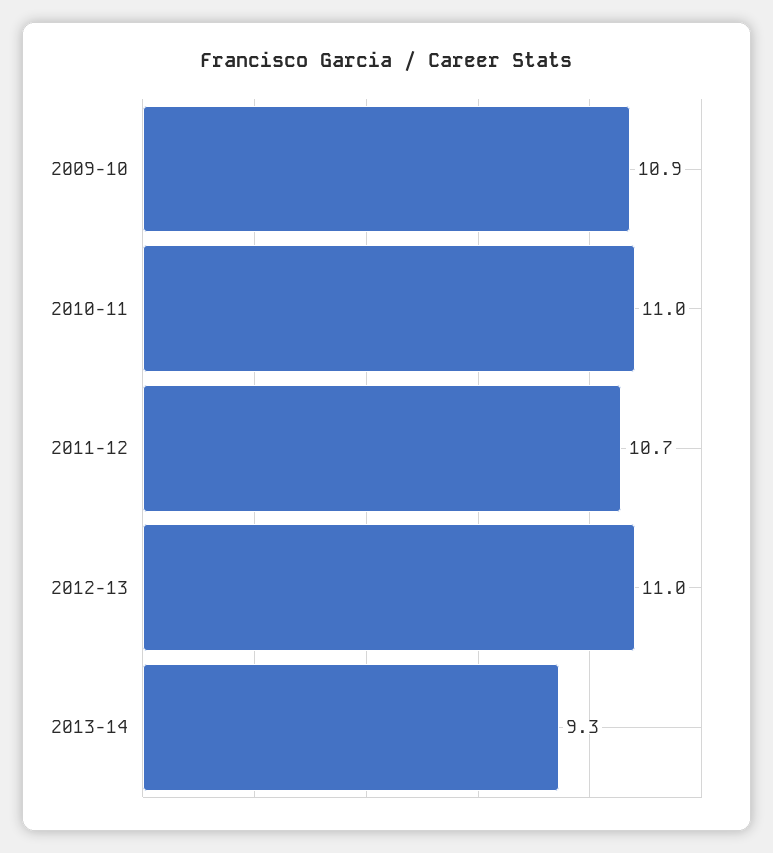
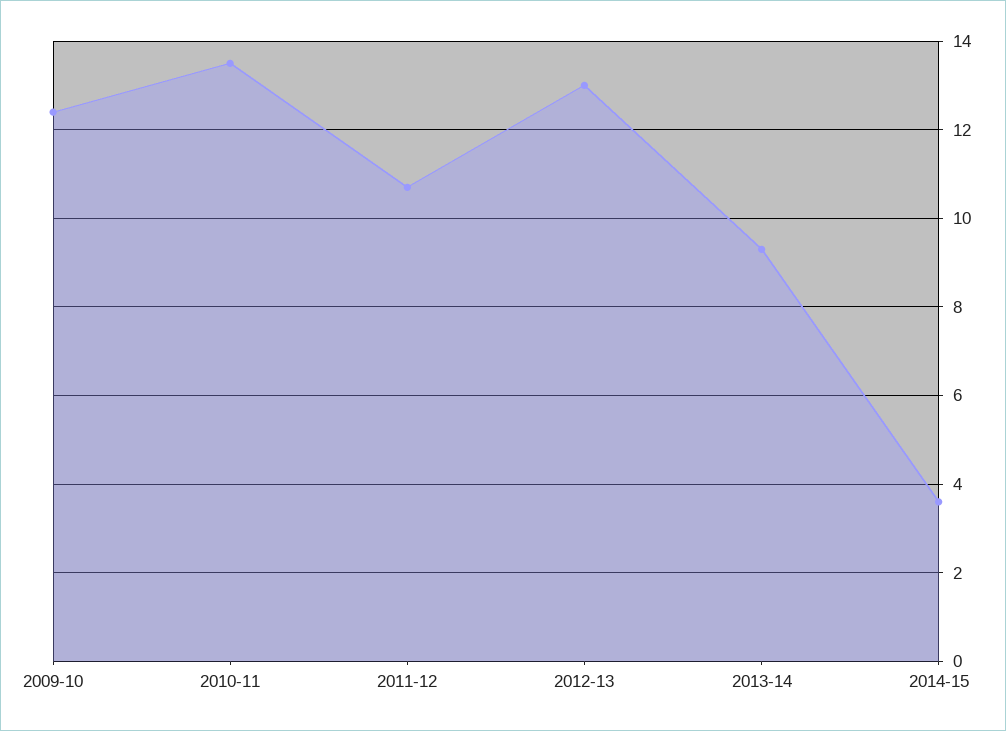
2009-10: 10.9 -> 12.5
2010-11: 11 -> 13.5
2012-13: 11 -> 13
2014-15: none -> 3.5

